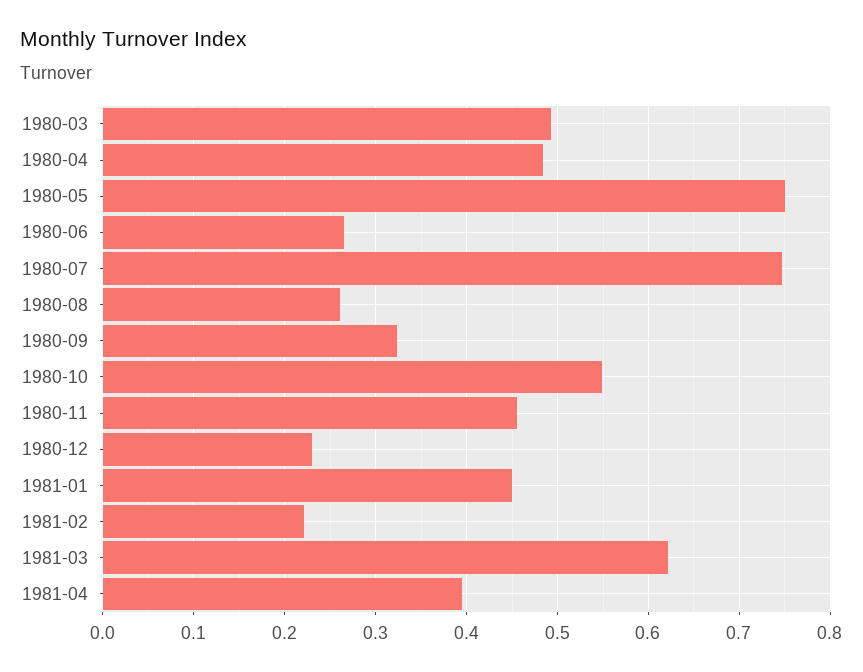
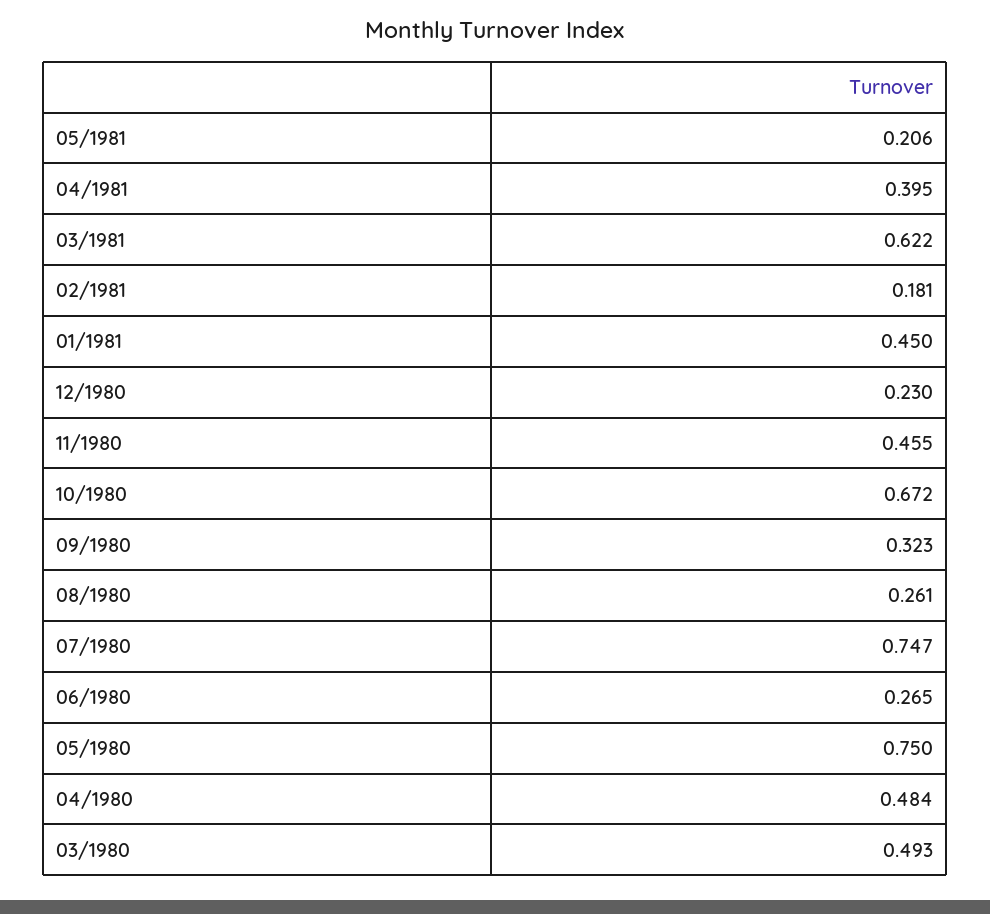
1980-10: 0.55 -> 0.672
1981-02: 0.22 -> 0.181
05/1981: none -> 0.206

